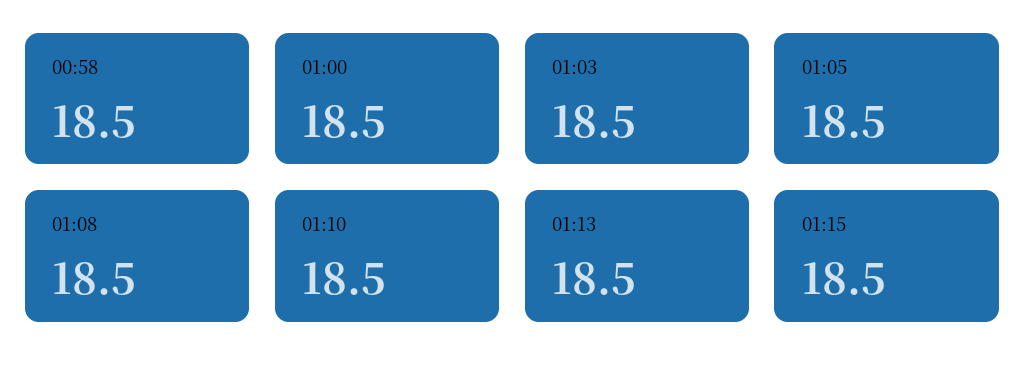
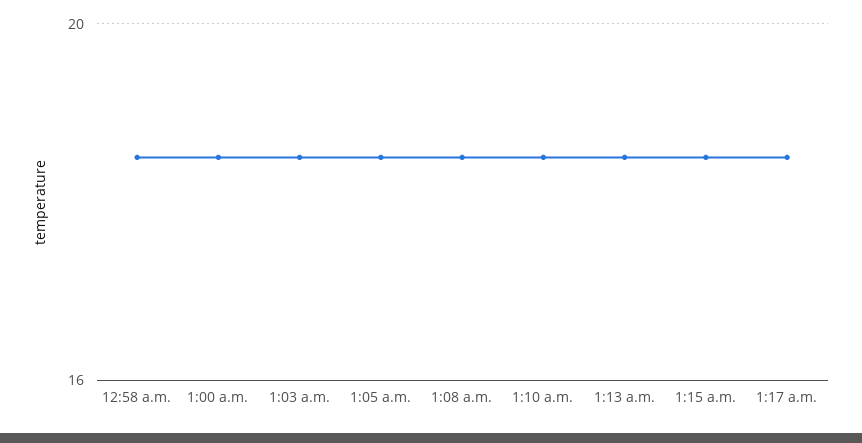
1:17 a.m.: none -> 18.5

